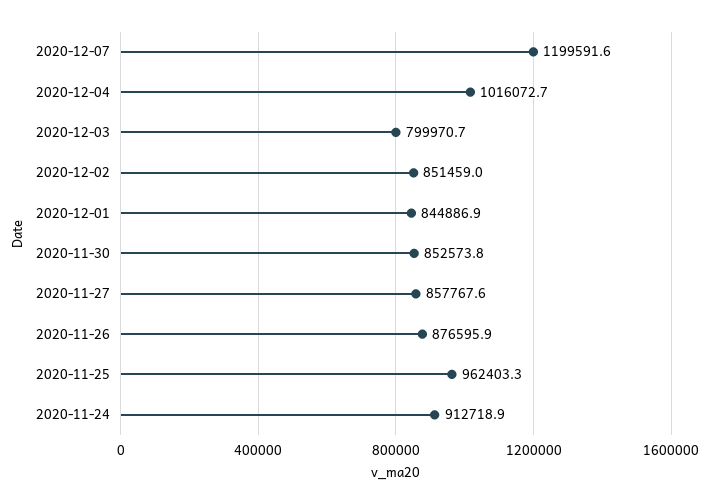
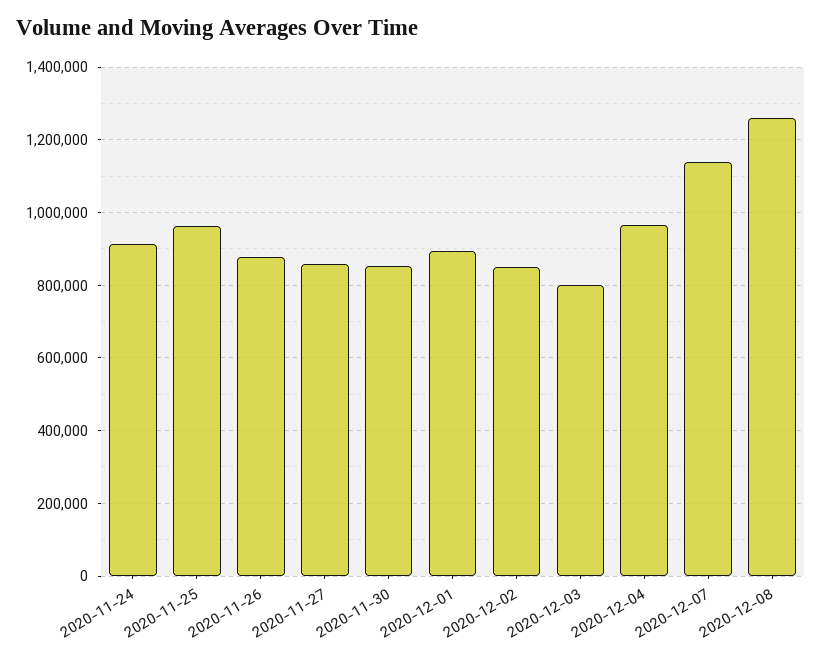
2020-12-07: 1199591.6 -> 1140000
2020-12-04: 1016072.7 -> 960000
2020-12-01: 844886.9 -> 900000
2020-12-08: none -> 1260000

